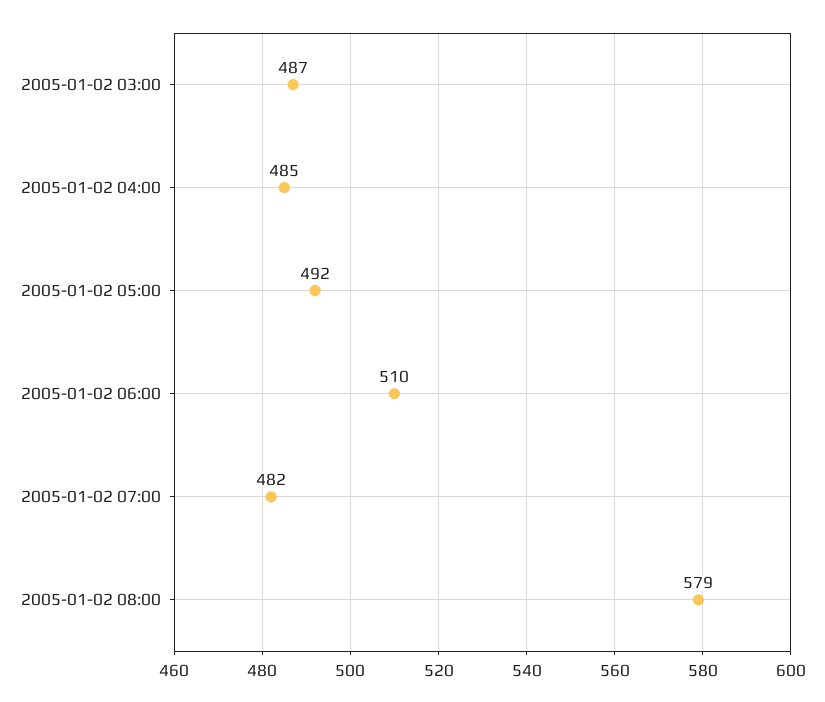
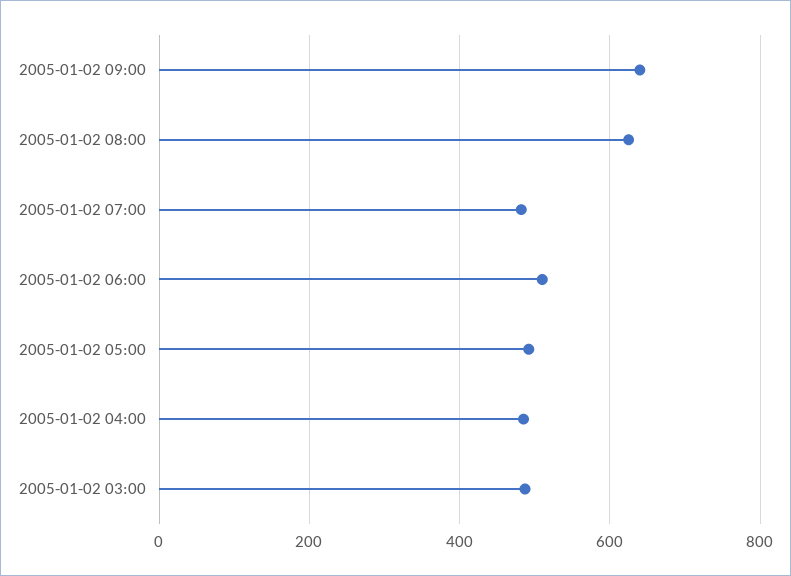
2005-01-02 08:00: 579 -> 620
2005-01-02 09:00: none -> 640

